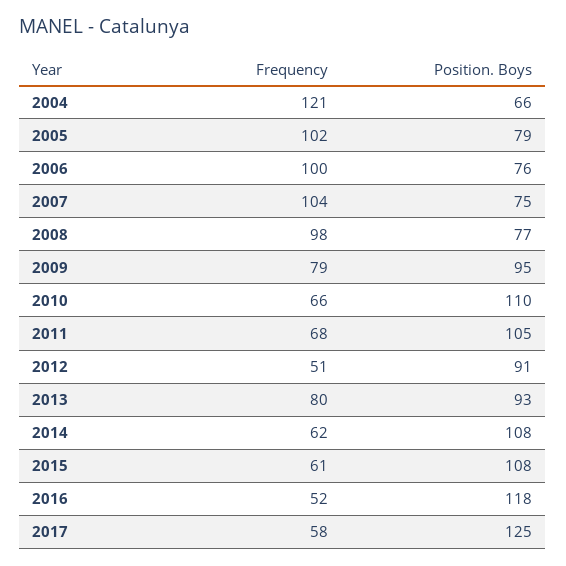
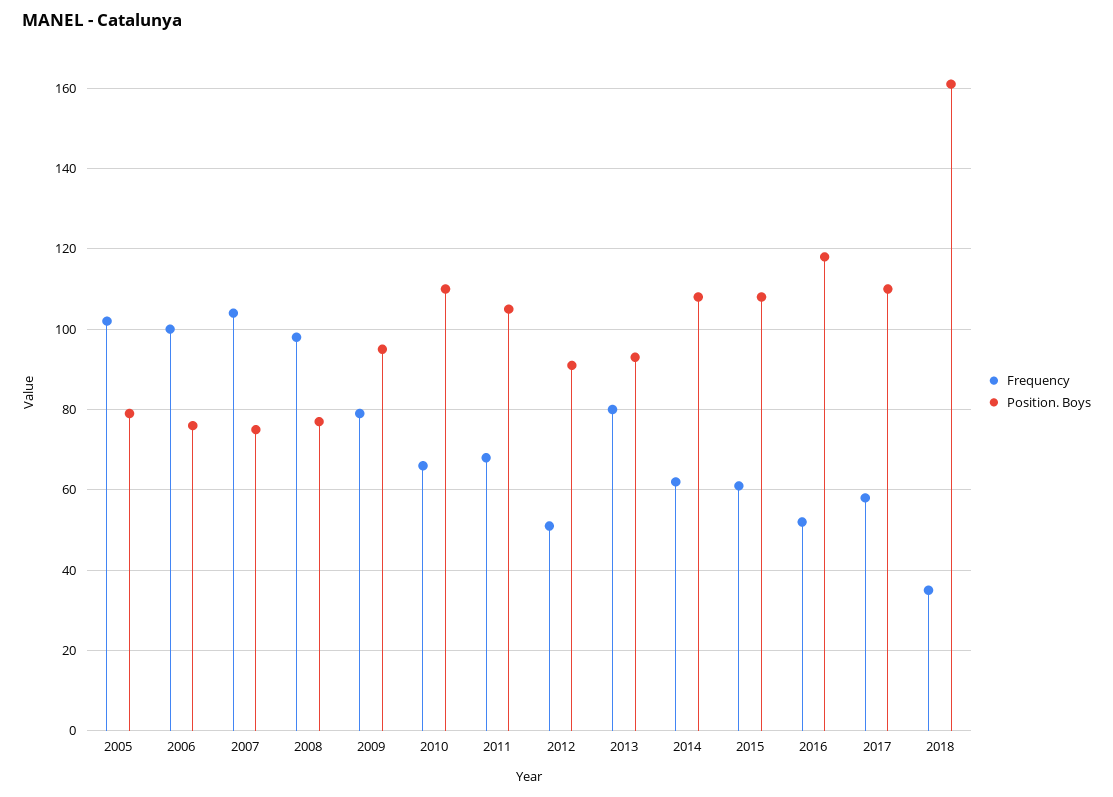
Frequency, 2004: 121 -> none
Position. Boys, 2004: 66 -> none
Position. Boys, 2017: 125 -> 110
Frequency, 2018: none -> 35
Position. Boys, 2018: none -> 160

